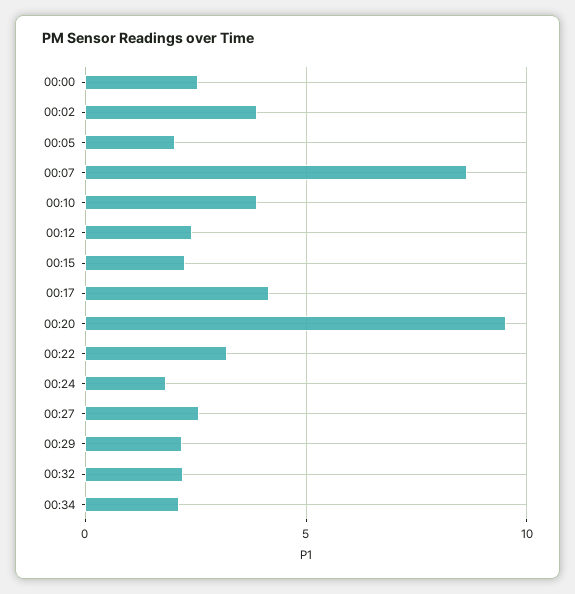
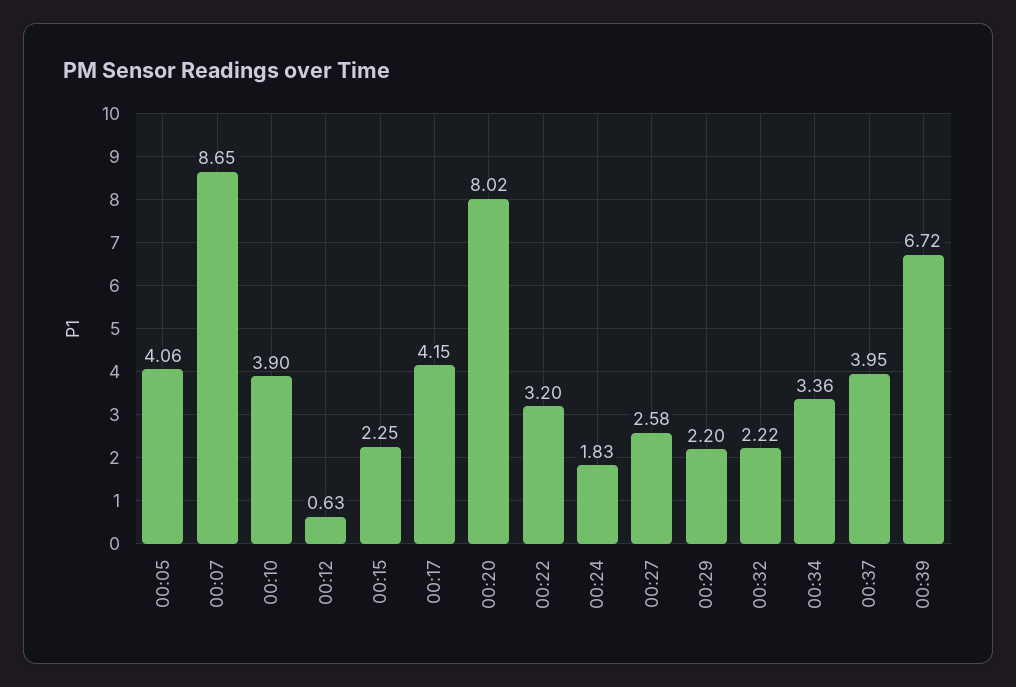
00:00: 2.5 -> none
00:02: 4 -> none
00:05: 2 -> 4.06
00:12: 2.5 -> 0.63
00:20: 9.5 -> 8.02
00:34: 2 -> 3.36
00:37: none -> 3.95
00:39: none -> 6.72

